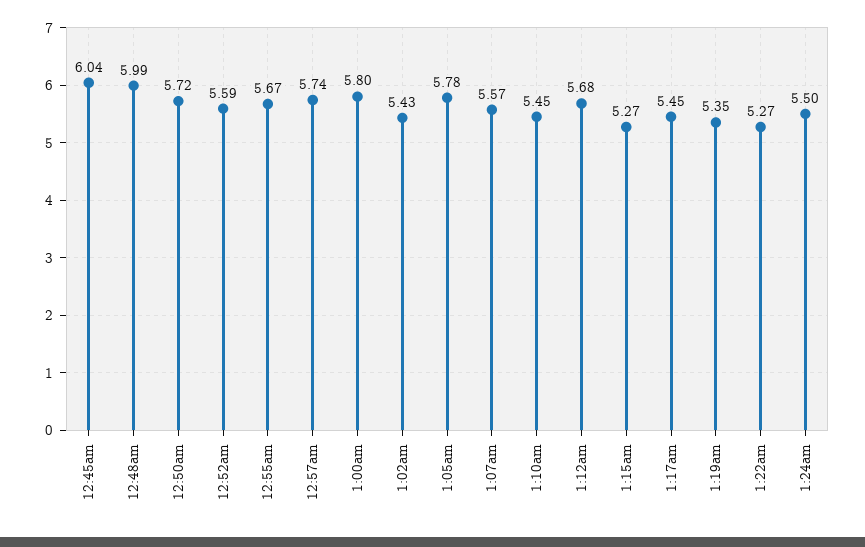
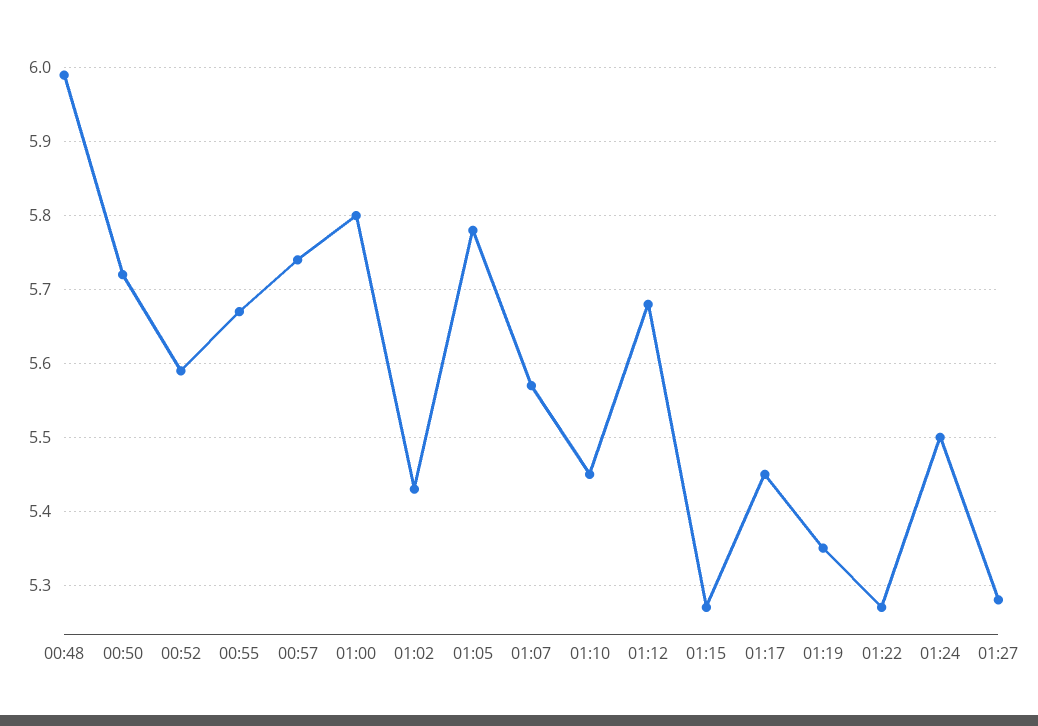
12:45am: 6.04 -> none
01:27: none -> 5.28

